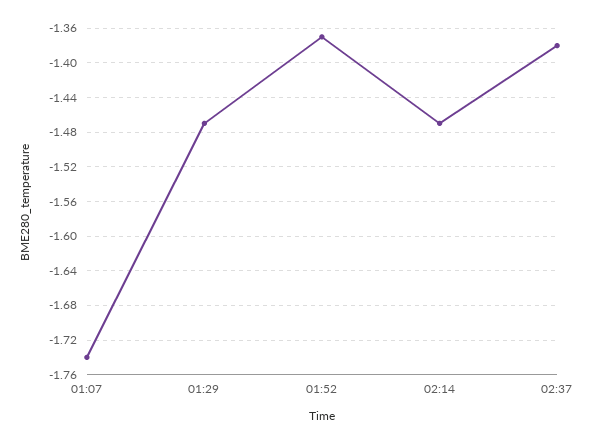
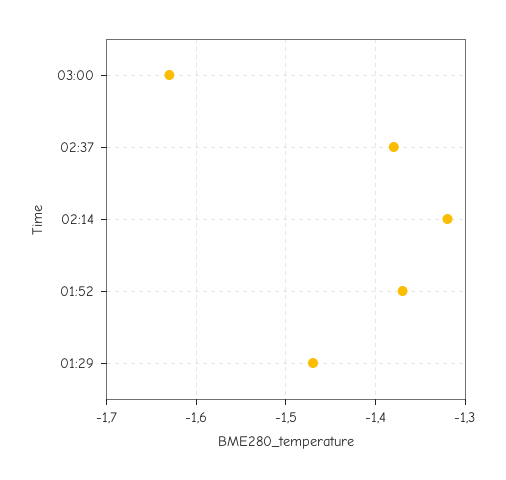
01:07: -1.74 -> none
02:14: -1.47 -> -1.32
03:00: none -> -1.63

